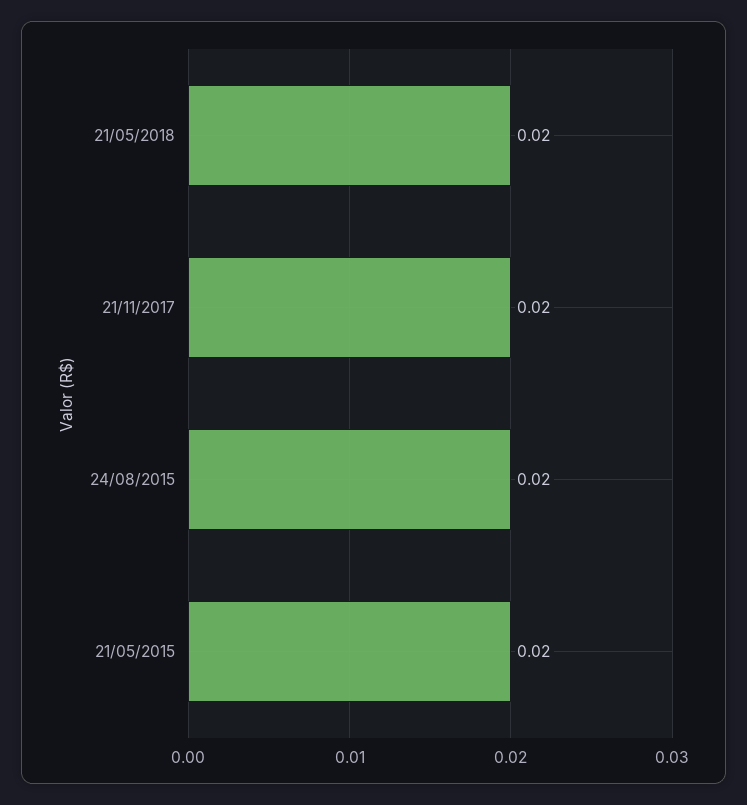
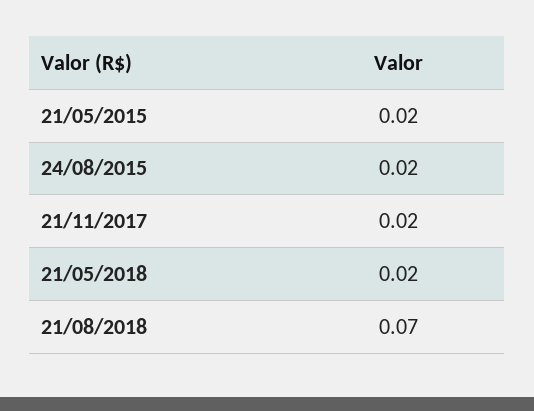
21/08/2018: none -> 0.07

